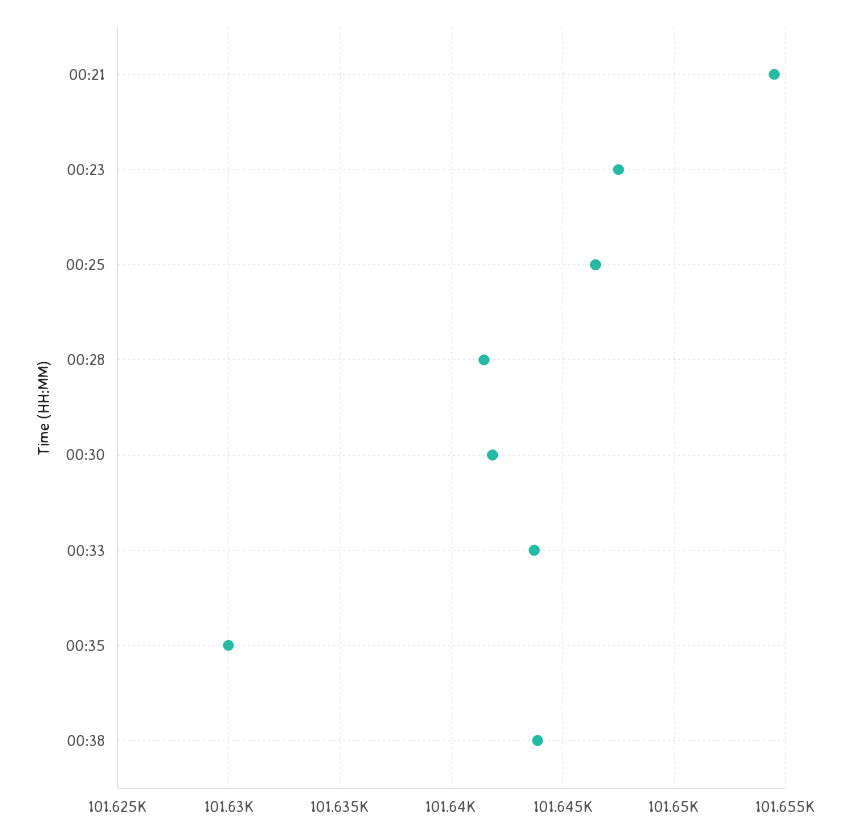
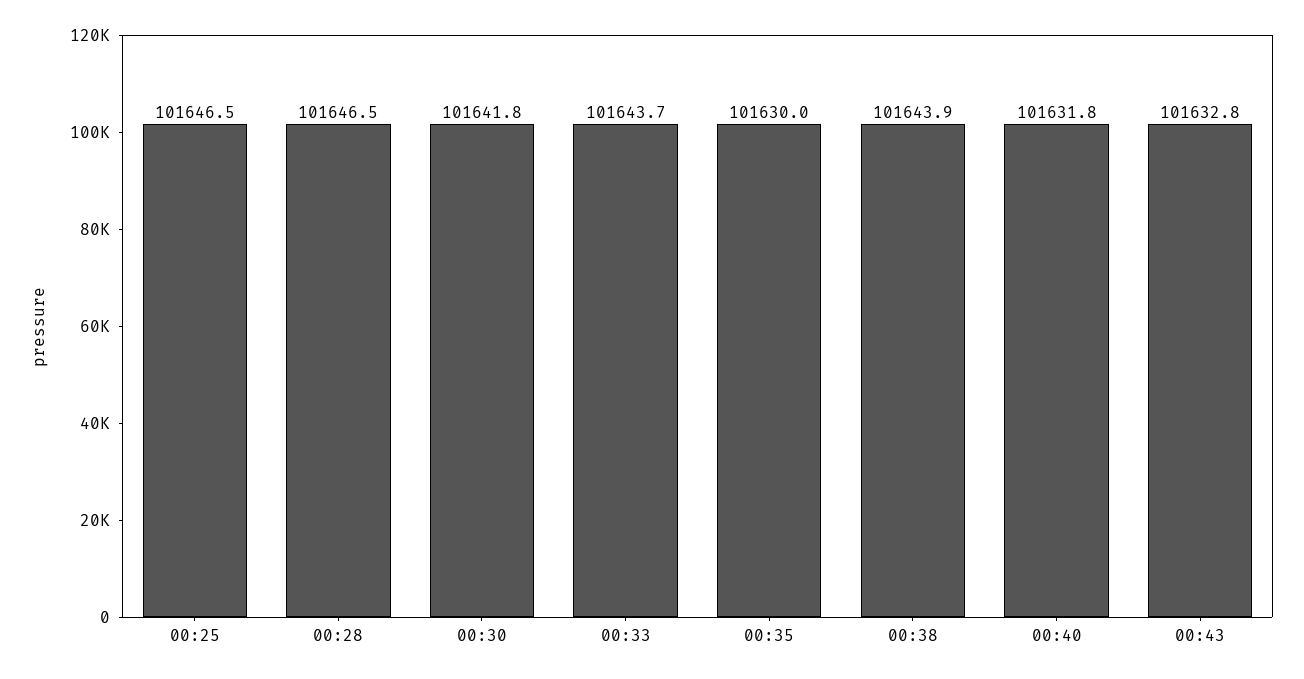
00:21: 101654.5 -> none
00:23: 101647.5 -> none
00:28: 101641.5 -> 101646.5
00:40: none -> 101631.8
00:43: none -> 101632.8

